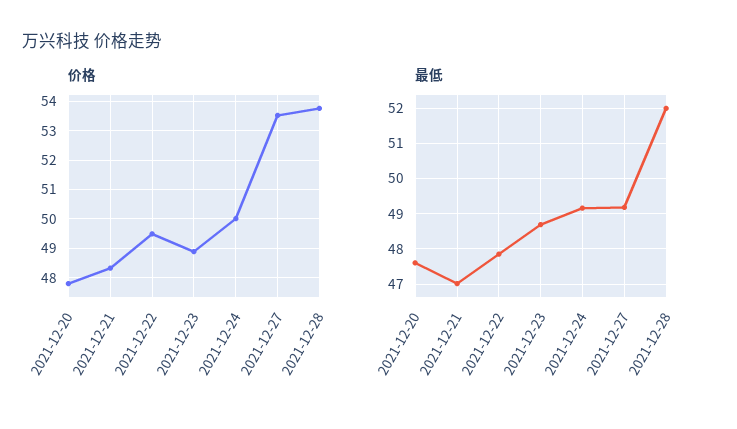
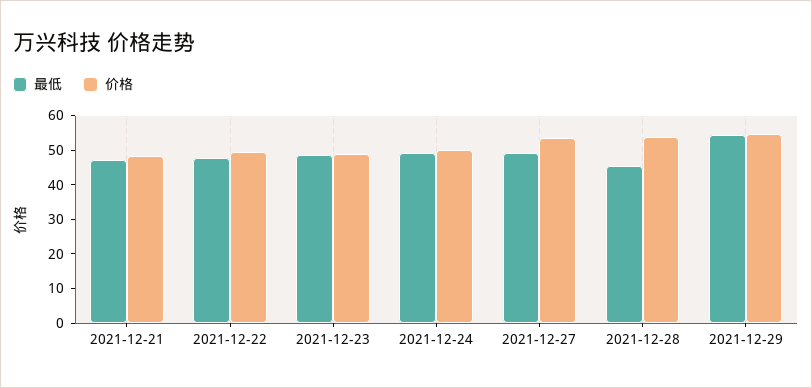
价格, 2021-12-20: 47.75 -> none
最低, 2021-12-20: 47.6 -> none
最低, 2021-12-28: 52 -> 45
最低, 2021-12-29: none -> 55
价格, 2021-12-29: none -> 55

